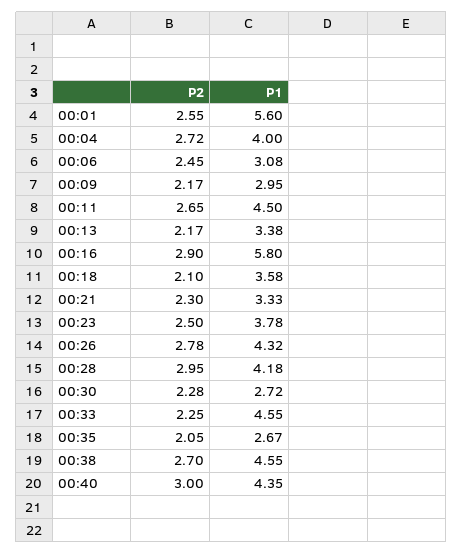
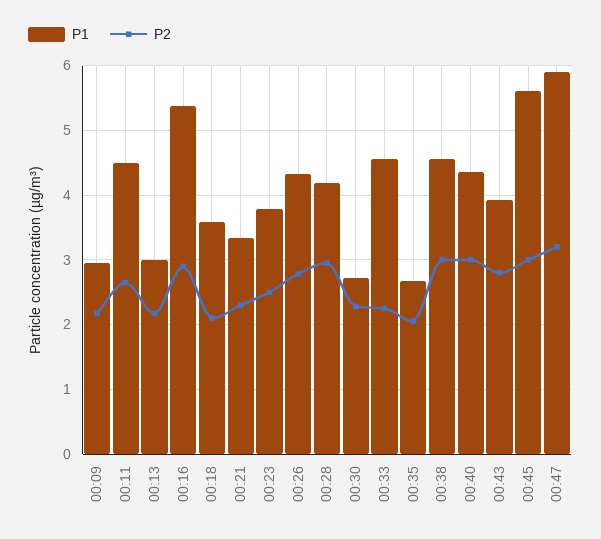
P2, 00:01: 2.55 -> none
P1, 00:01: 5.6 -> none
P2, 00:04: 2.72 -> none
P1, 00:04: 4 -> none
P2, 00:06: 2.45 -> none
P1, 00:06: 3.08 -> none
P1, 00:13: 3.38 -> 3
P1, 00:16: 5.8 -> 5.4
P2, 00:38: 2.7 -> 3
P1, 00:43: none -> 3.9
P2, 00:43: none -> 2.8
P1, 00:45: none -> 5.6
P2, 00:45: none -> 3
P1, 00:47: none -> 5.9
P2, 00:47: none -> 3.2

